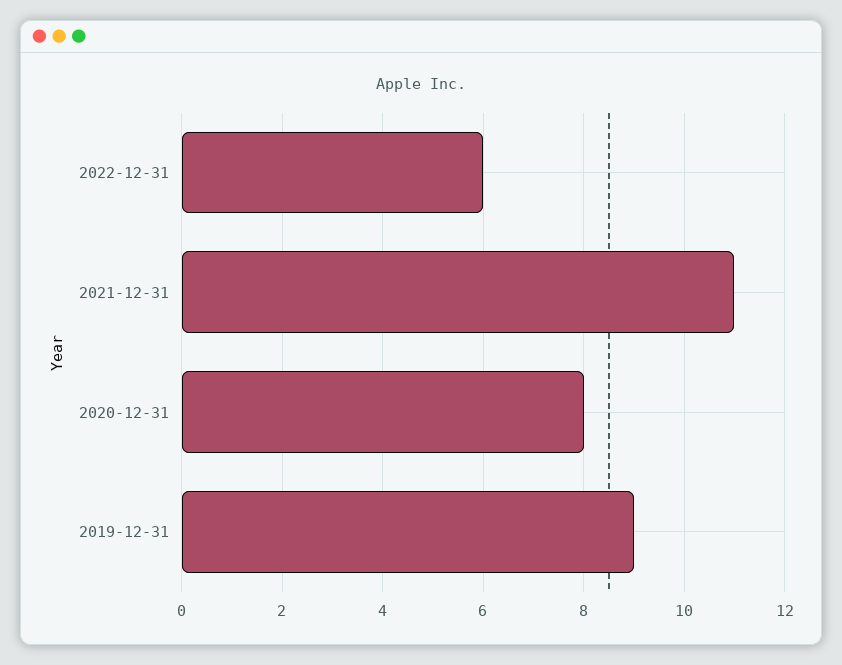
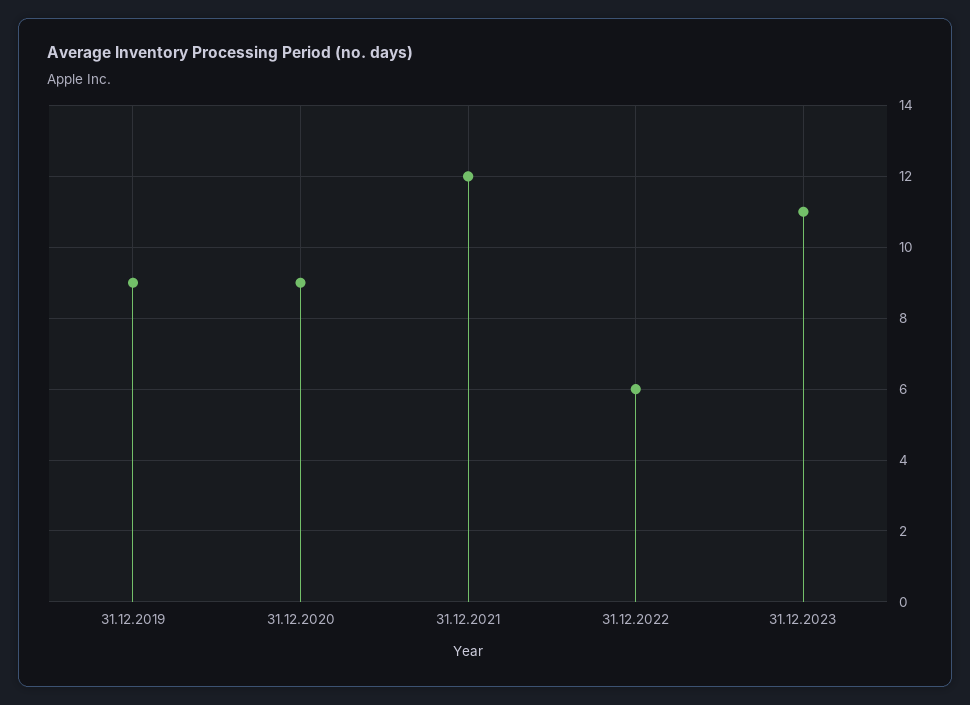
2021-12-31: 11 -> 12
2020-12-31: 8 -> 9
31.12.2023: none -> 11

